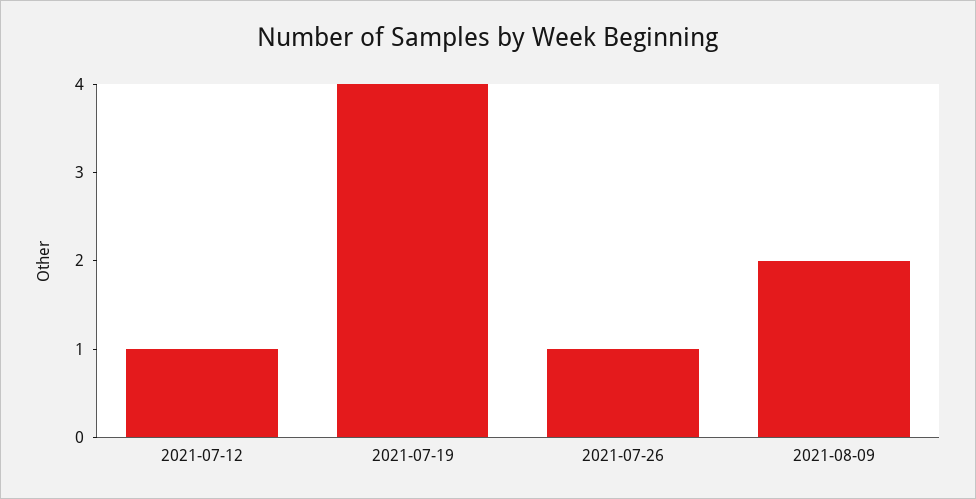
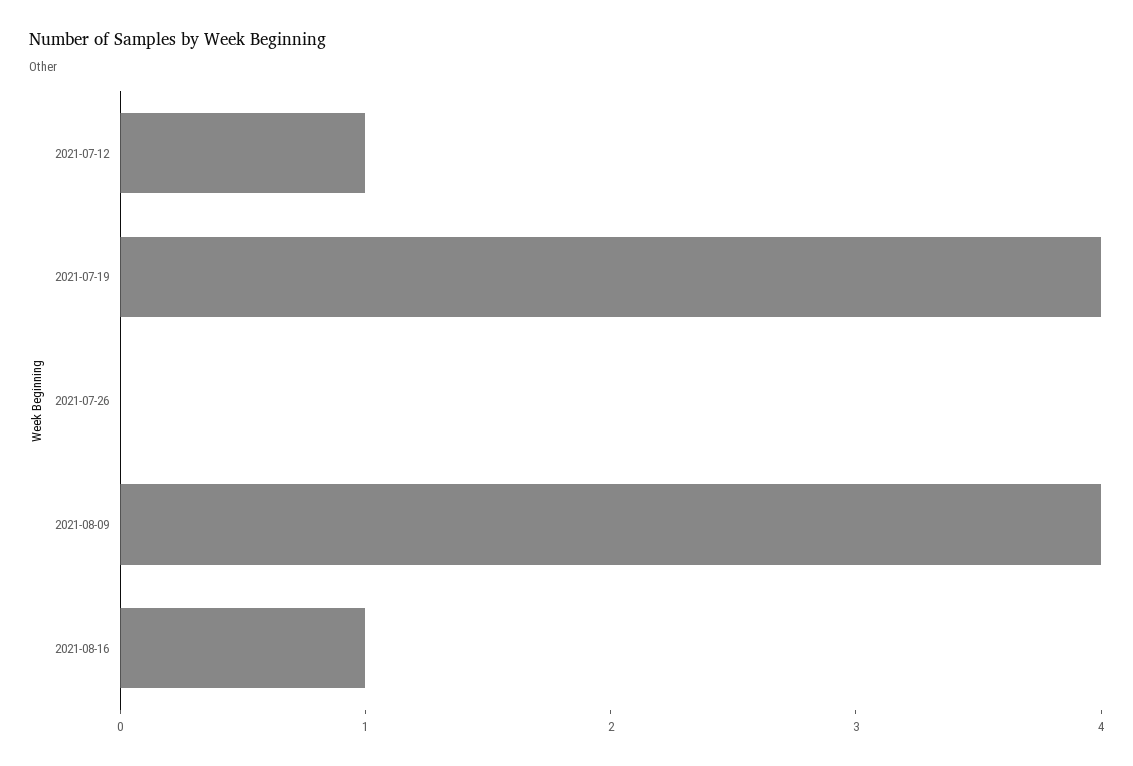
2021-07-26: 1 -> 0
2021-08-09: 2 -> 4
2021-08-16: none -> 1

